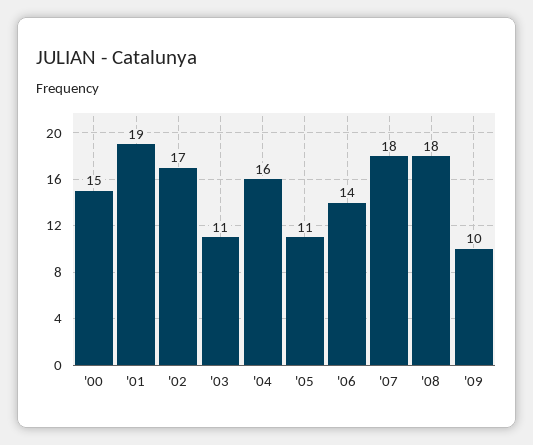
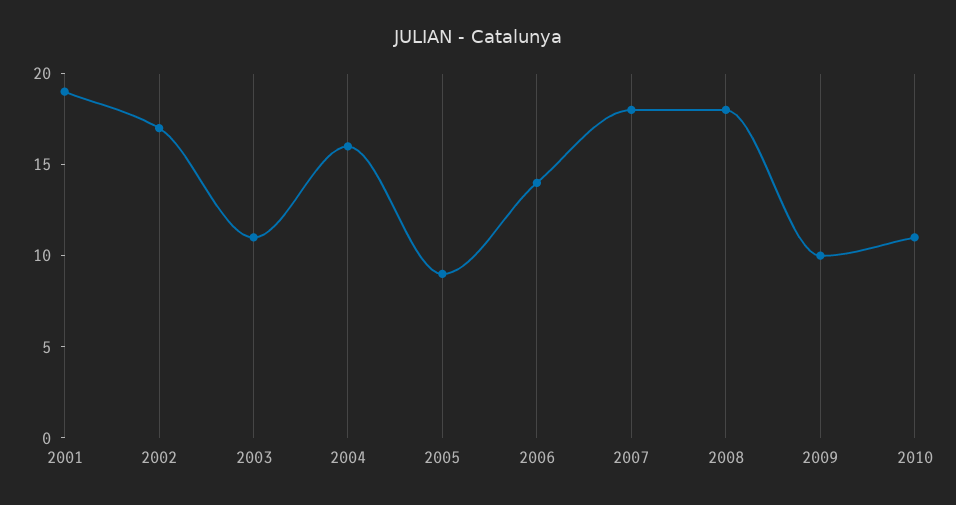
'00: 15 -> none
'05: 11 -> 9
2010: none -> 11

